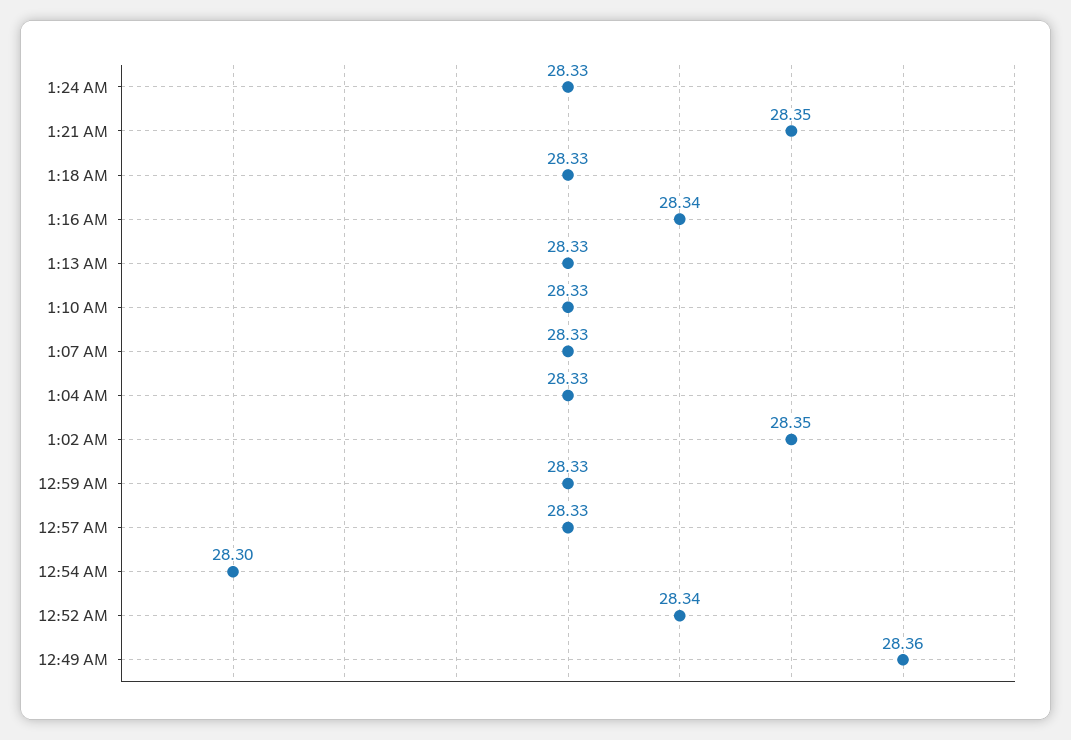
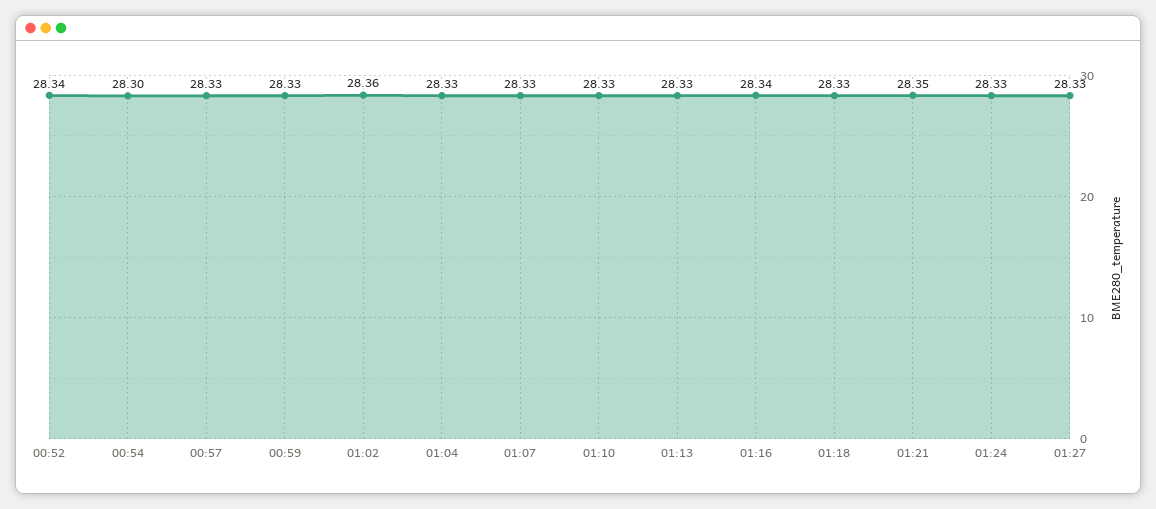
1:02 AM: 28.35 -> 28.36
12:49 AM: 28.36 -> none
01:27: none -> 28.33

